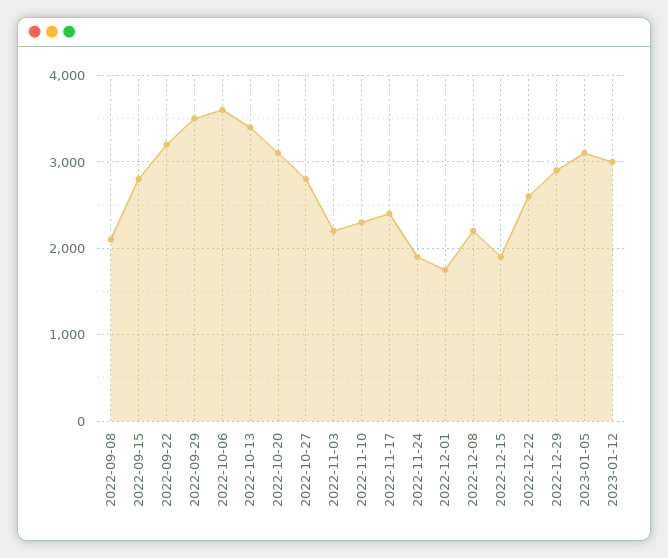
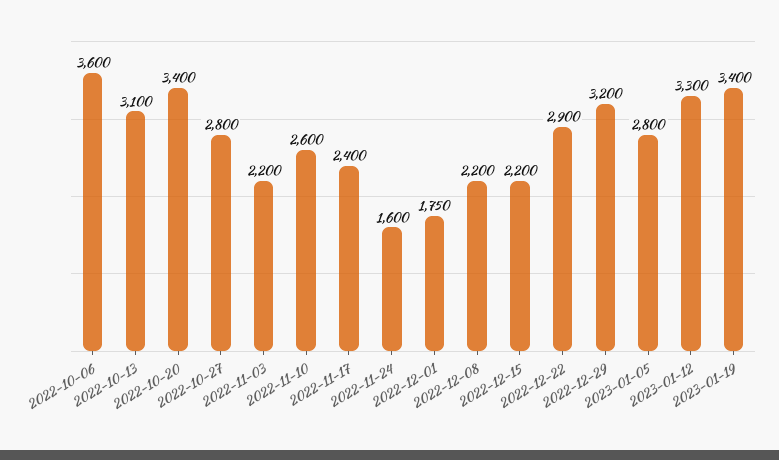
2022-09-08: 2100 -> none
2022-09-15: 2800 -> none
2022-09-22: 3200 -> none
2022-09-29: 3500 -> none
2022-10-13: 3400 -> 3100
2022-10-20: 3100 -> 3400
2022-11-10: 2300 -> 2600
2022-11-24: 1900 -> 1600
2022-12-15: 1900 -> 2200
2022-12-22: 2600 -> 2900
2022-12-29: 2900 -> 3200
2023-01-05: 3100 -> 2800
2023-01-12: 3000 -> 3300
2023-01-19: none -> 3400

